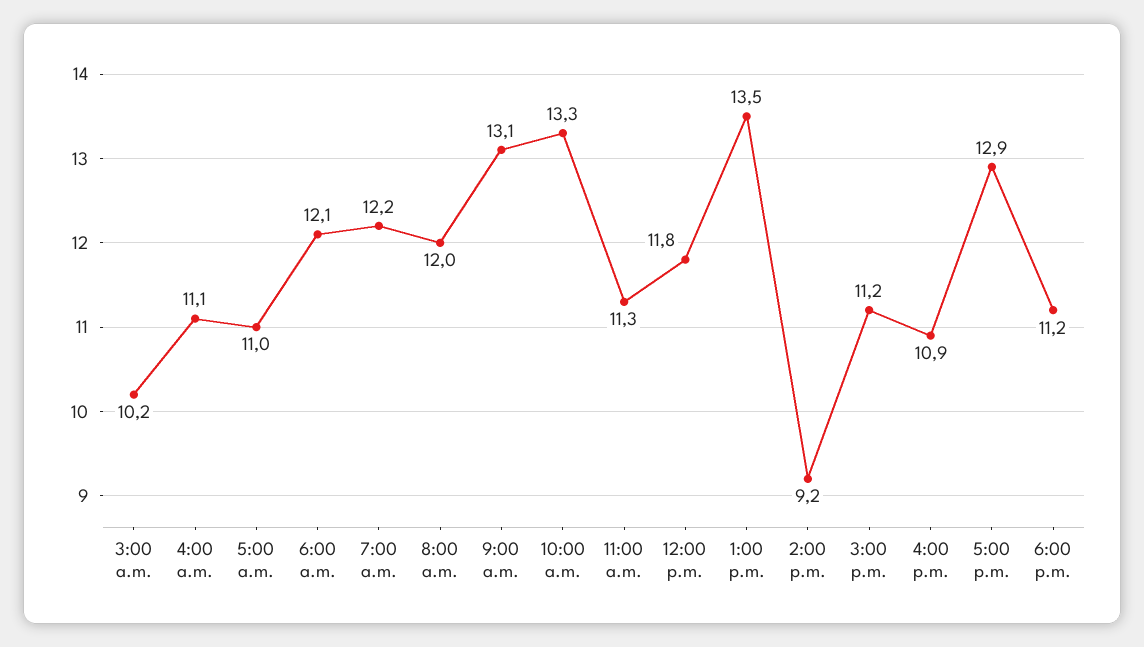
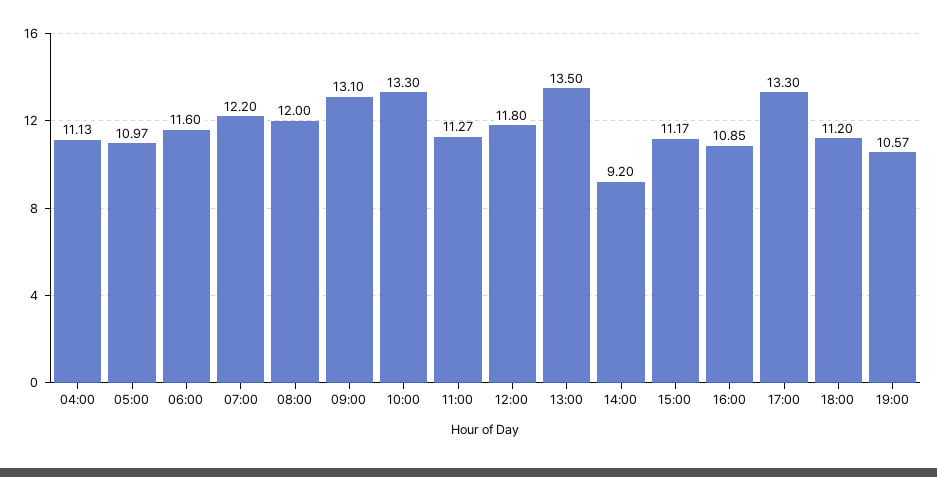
3:00 a.m.: 10.2 -> none
6:00 a.m.: 12.1 -> 11.6
5:00 p.m.: 12.9 -> 13.3
19:00: none -> 10.57

